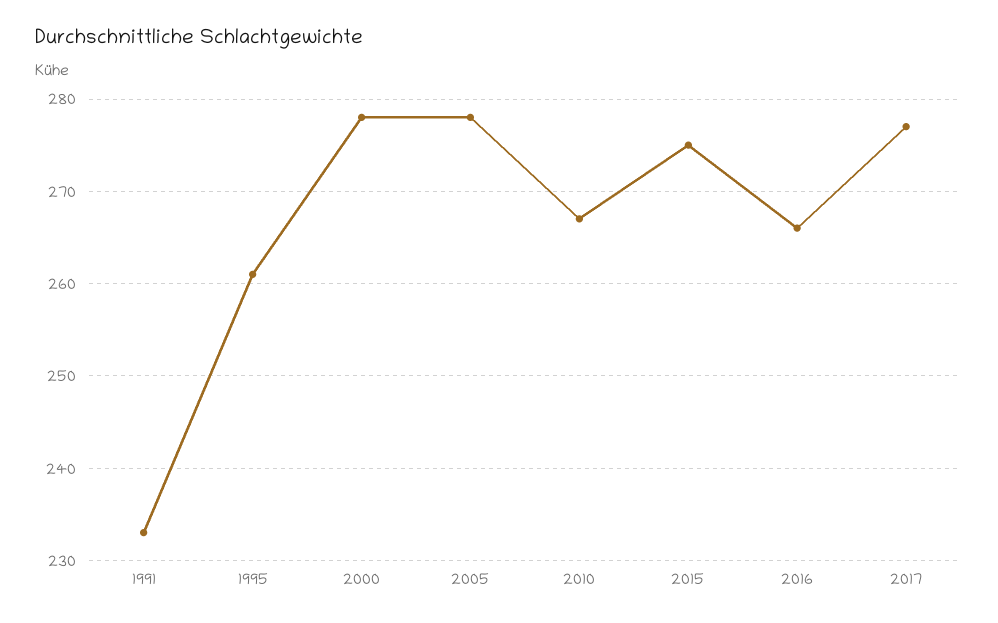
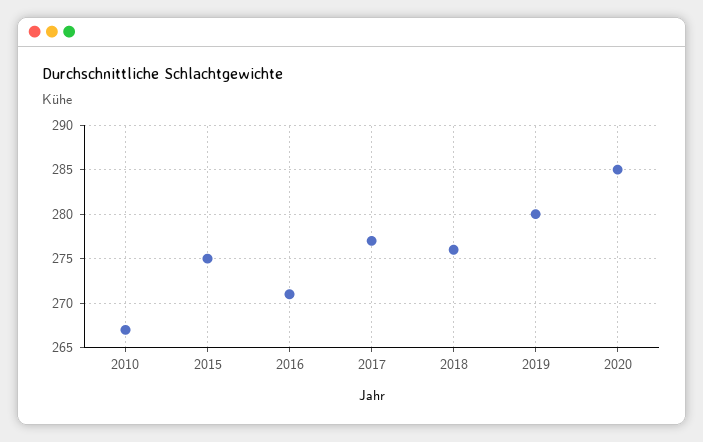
1991: 233 -> none
1995: 261 -> none
2000: 278 -> none
2005: 278 -> none
2016: 266 -> 271
2018: none -> 276
2019: none -> 280
2020: none -> 285

